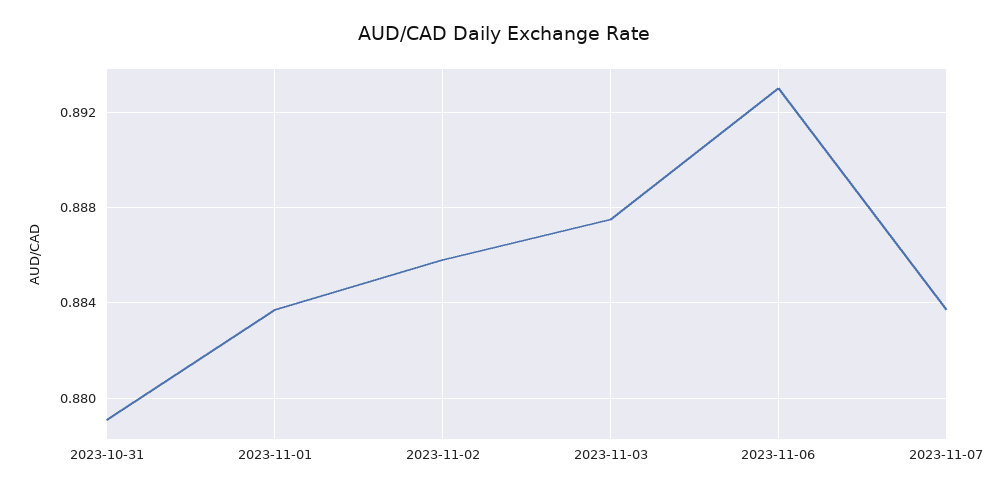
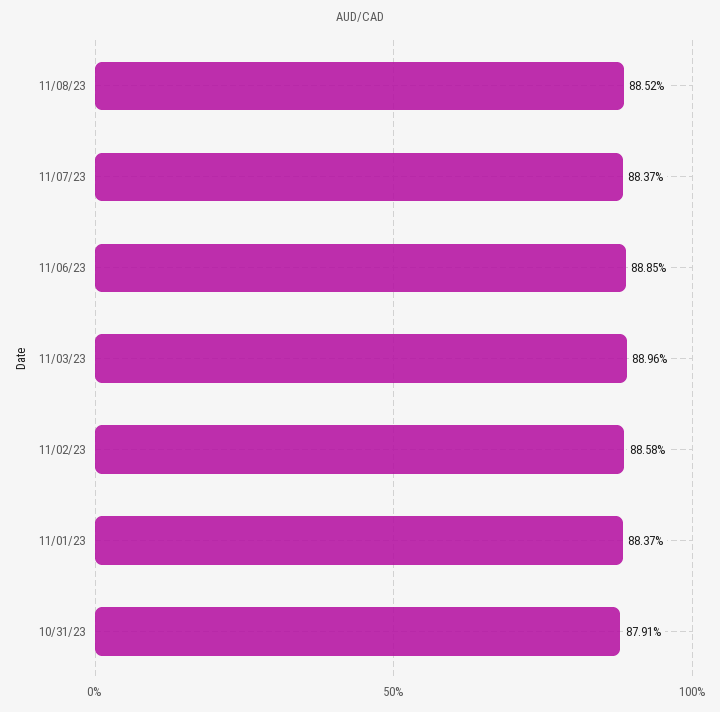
2023-11-03: 0.8875 -> 0.8896
2023-11-06: 0.893 -> 0.8885
11/08/23: none -> 0.8852

